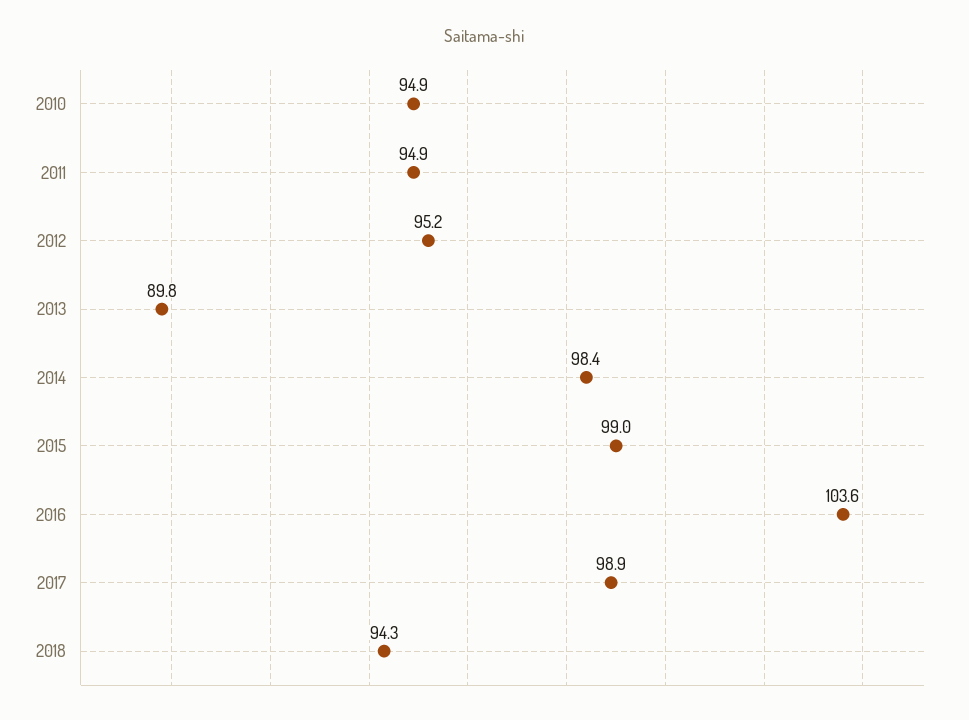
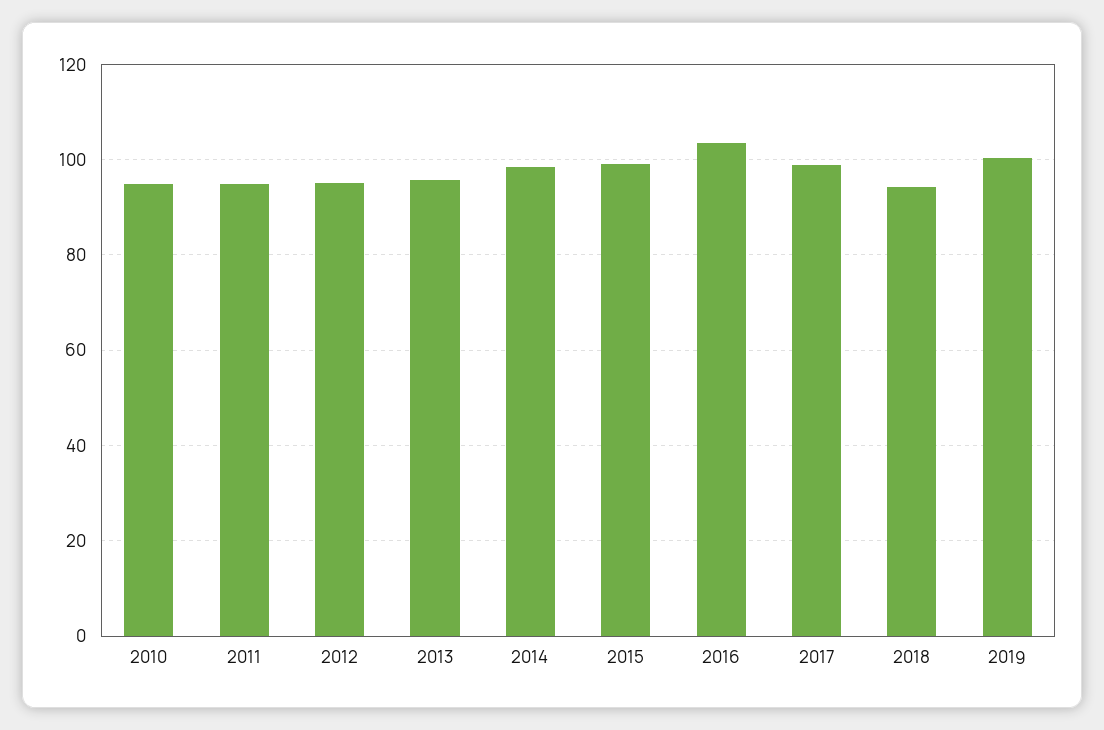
2013: 89.8 -> 96
2019: none -> 100

